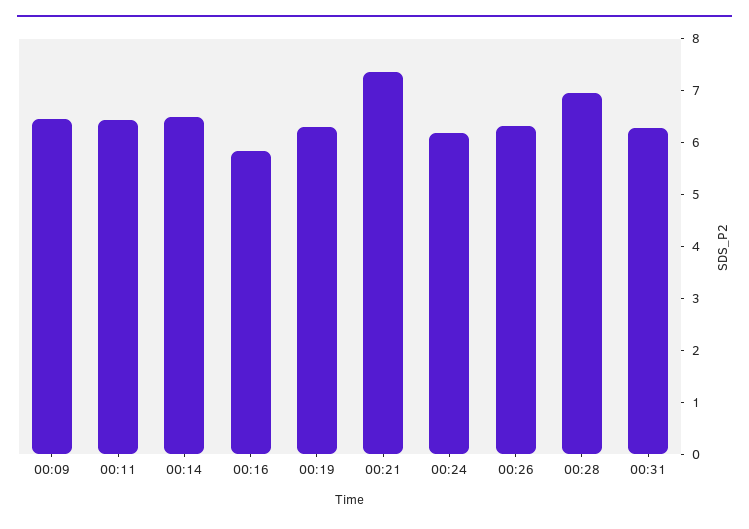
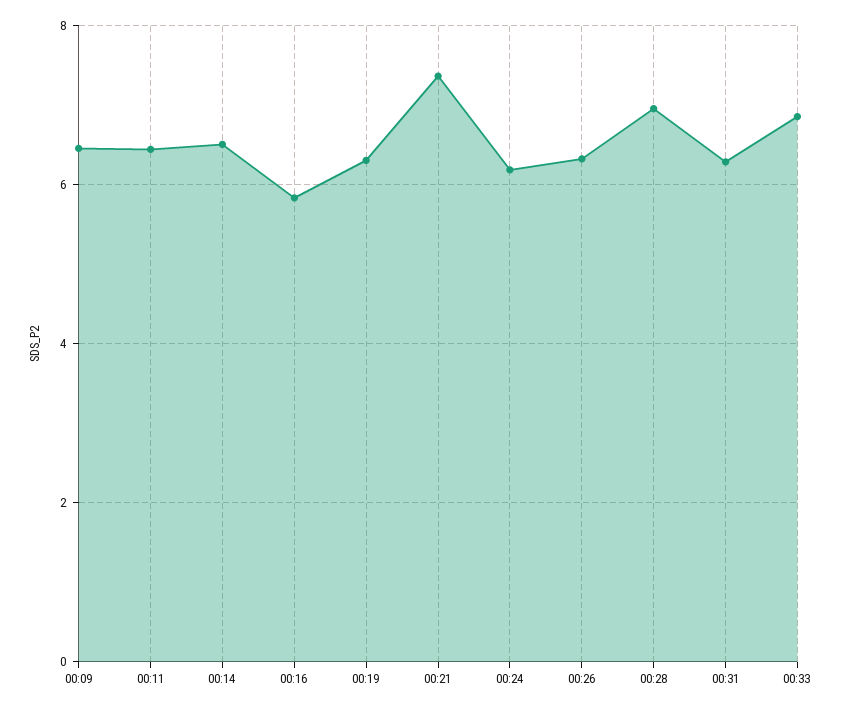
00:33: none -> 6.8

